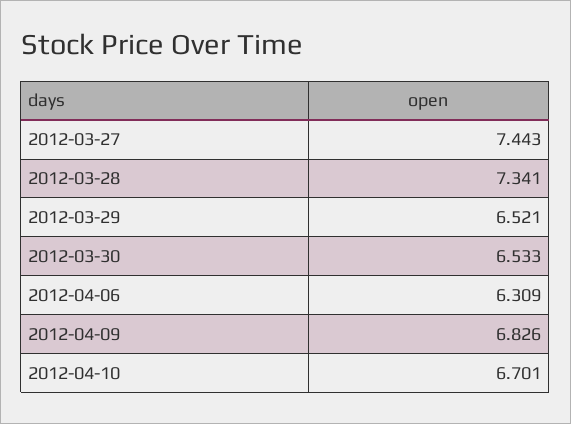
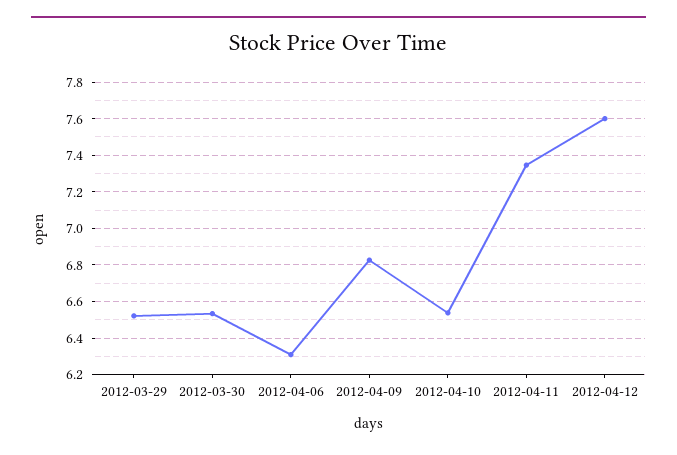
2012-03-27: 7.443 -> none
2012-03-28: 7.341 -> none
2012-04-10: 6.701 -> 6.55
2012-04-11: none -> 7.35
2012-04-12: none -> 7.6

